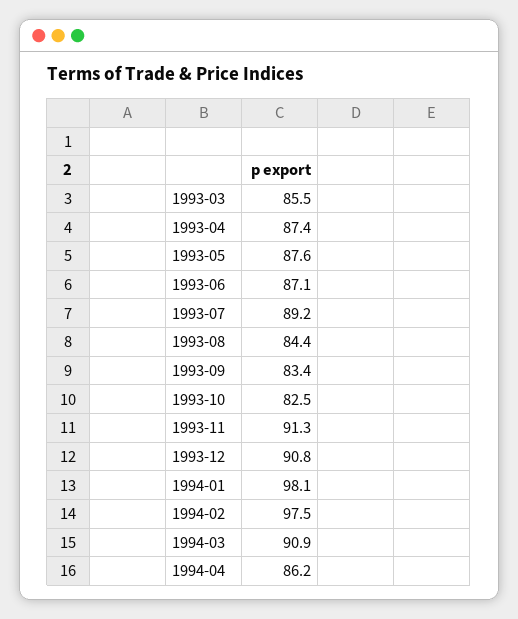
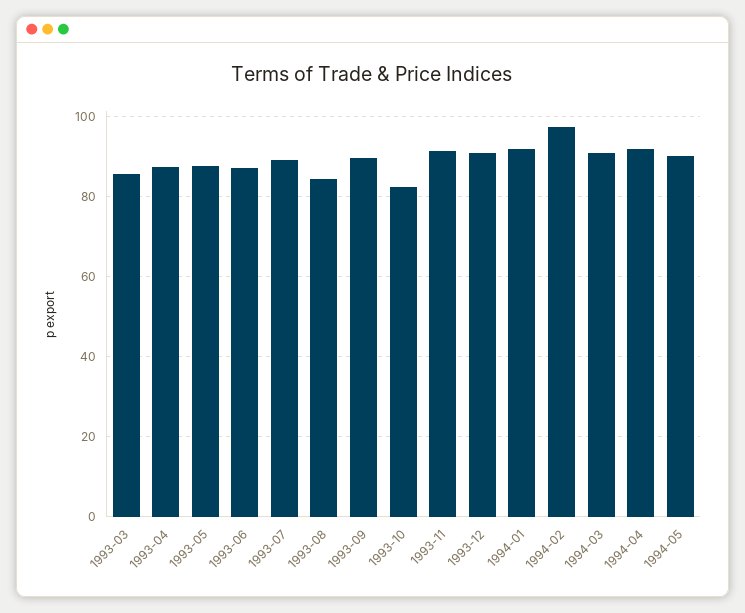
1993-09: 83.4 -> 90
1994-01: 98.1 -> 92
1994-04: 86.2 -> 92
1994-05: none -> 90

